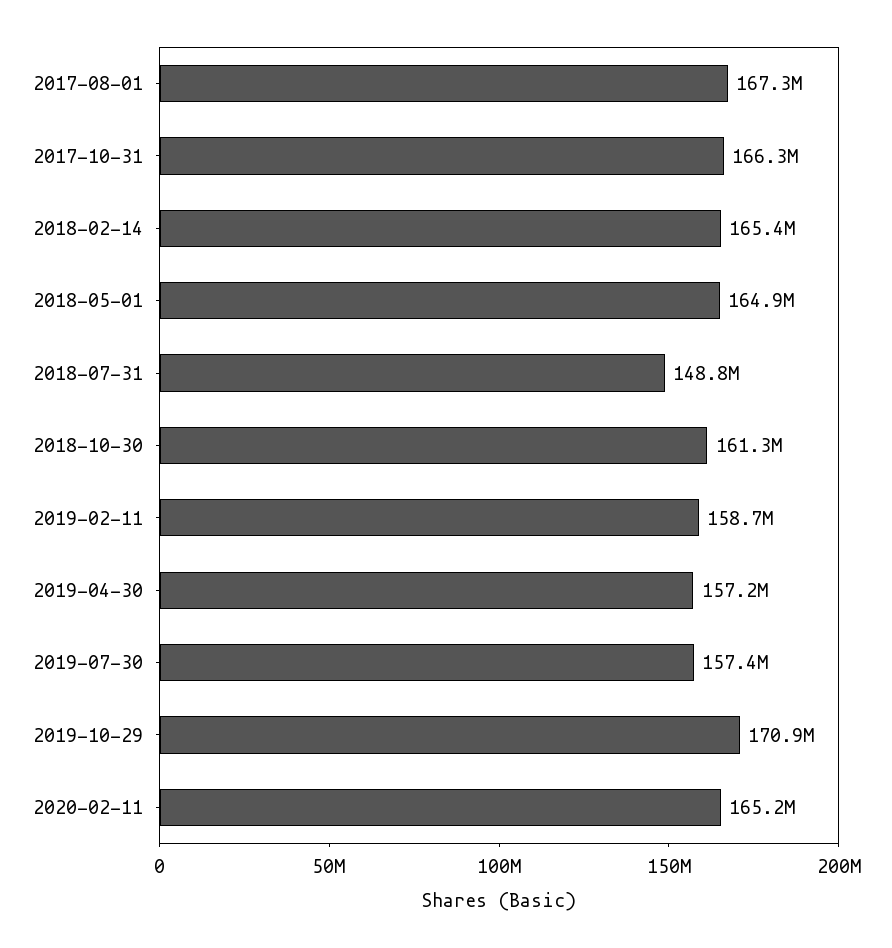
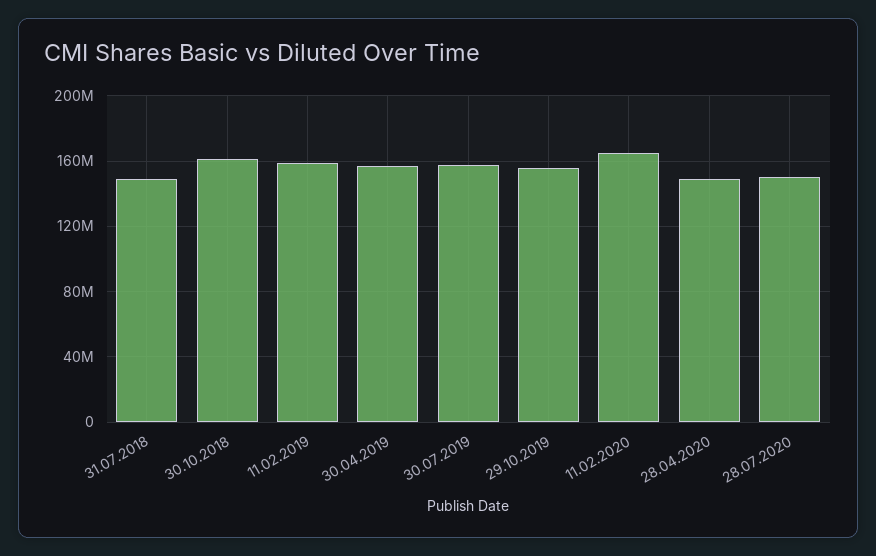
2017-08-01: 167300000 -> none
2017-10-31: 166300000 -> none
2018-02-14: 165400000 -> none
2018-05-01: 164900000 -> none
2019-10-29: 170900000 -> 155000000
28.04.2020: none -> 150000000
28.07.2020: none -> 150000000

